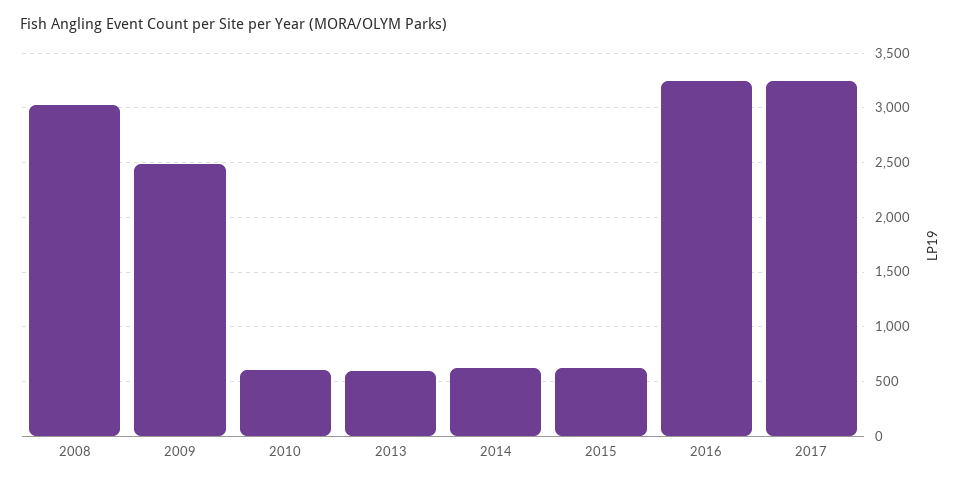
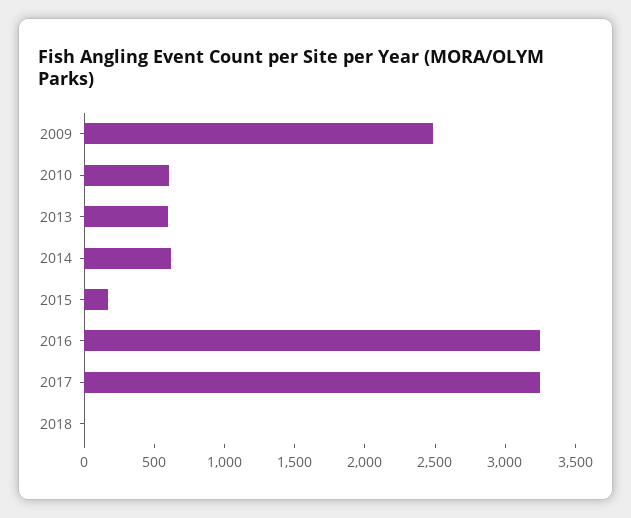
2008: 3000 -> none
2015: 600 -> 200
2018: none -> 0

